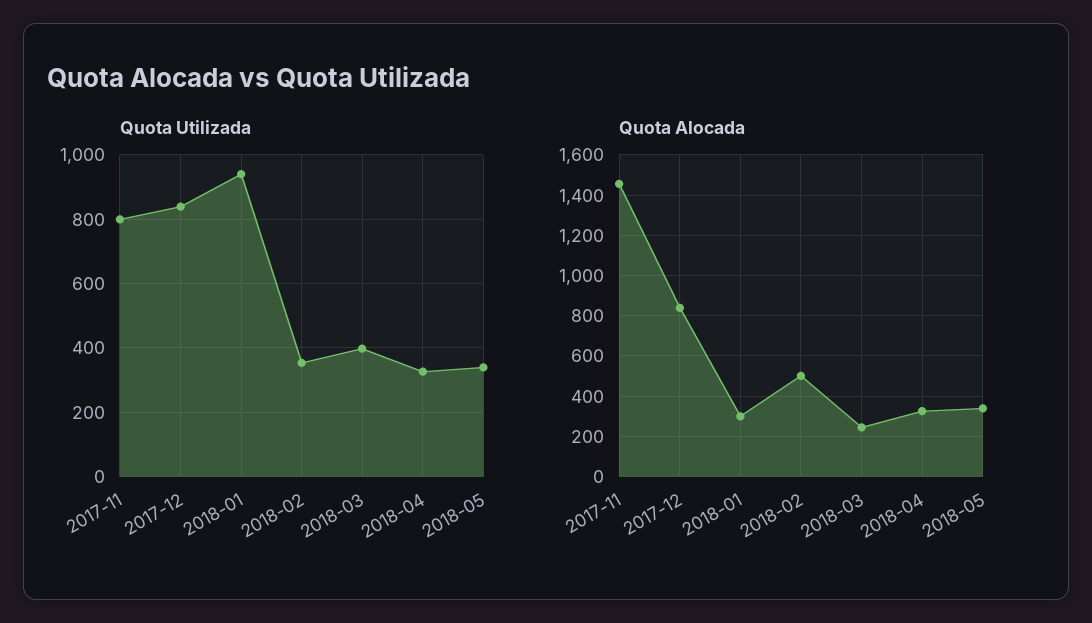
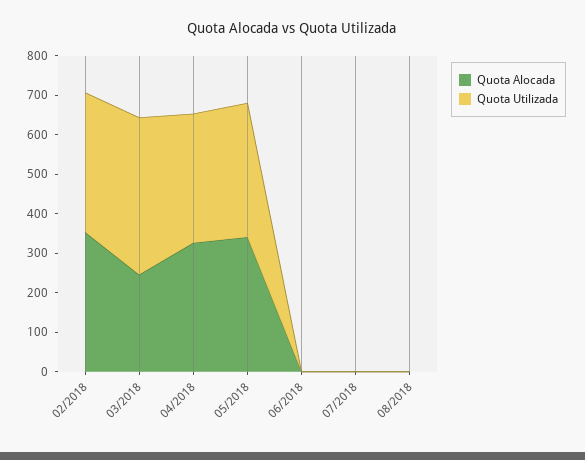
Quota Utilizada, 2017-11: 800 -> none
Quota Utilizada, 2017-12: 840 -> none
Quota Utilizada, 2018-01: 940 -> none
Quota Alocada, 2017-11: 1450 -> none
Quota Alocada, 2017-12: 850 -> none
Quota Alocada, 2018-01: 300 -> none
Quota Alocada, 2018-02: 500 -> 350
Quota Alocada, 06/2018: none -> 0
Quota Utilizada, 06/2018: none -> 0
Quota Alocada, 07/2018: none -> 0
Quota Utilizada, 07/2018: none -> 0
Quota Alocada, 08/2018: none -> 0
Quota Utilizada, 08/2018: none -> 0

